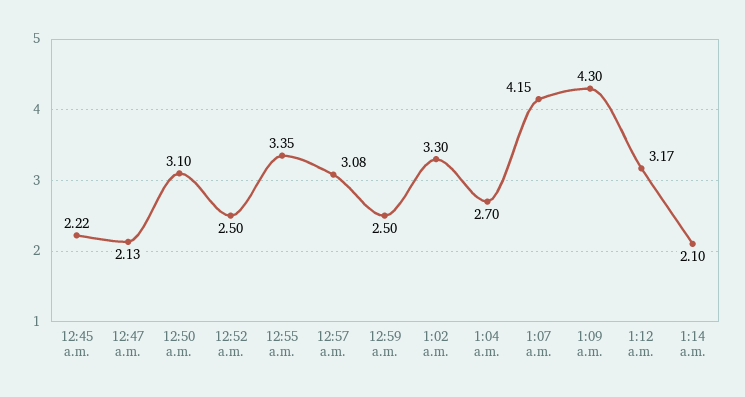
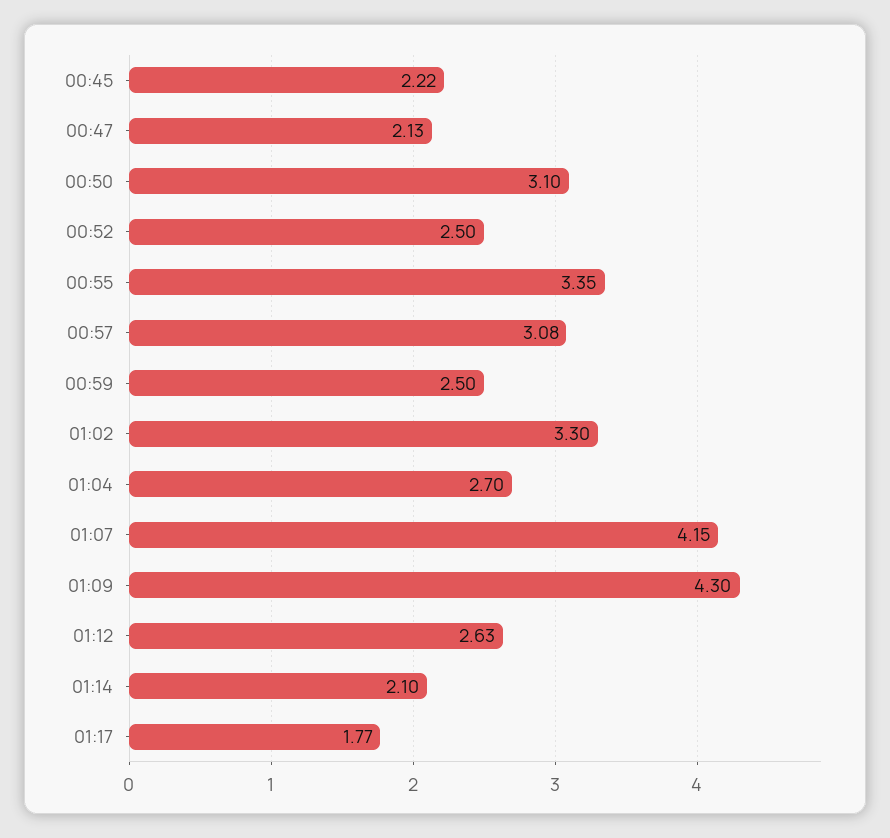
1:12 a.m.: 3.17 -> 2.63
01:17: none -> 1.77

